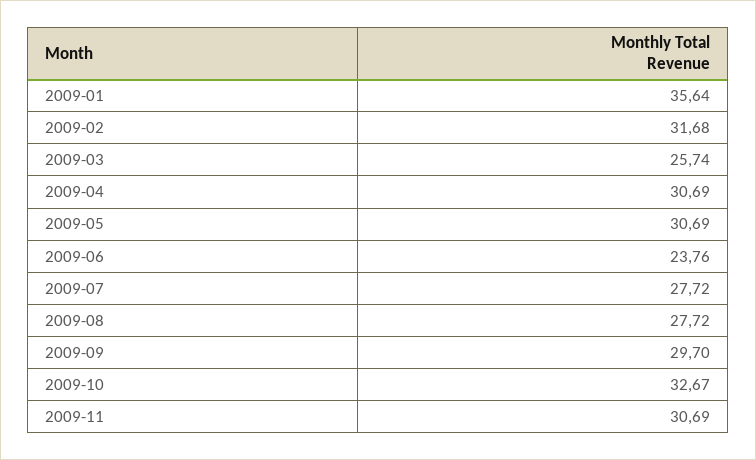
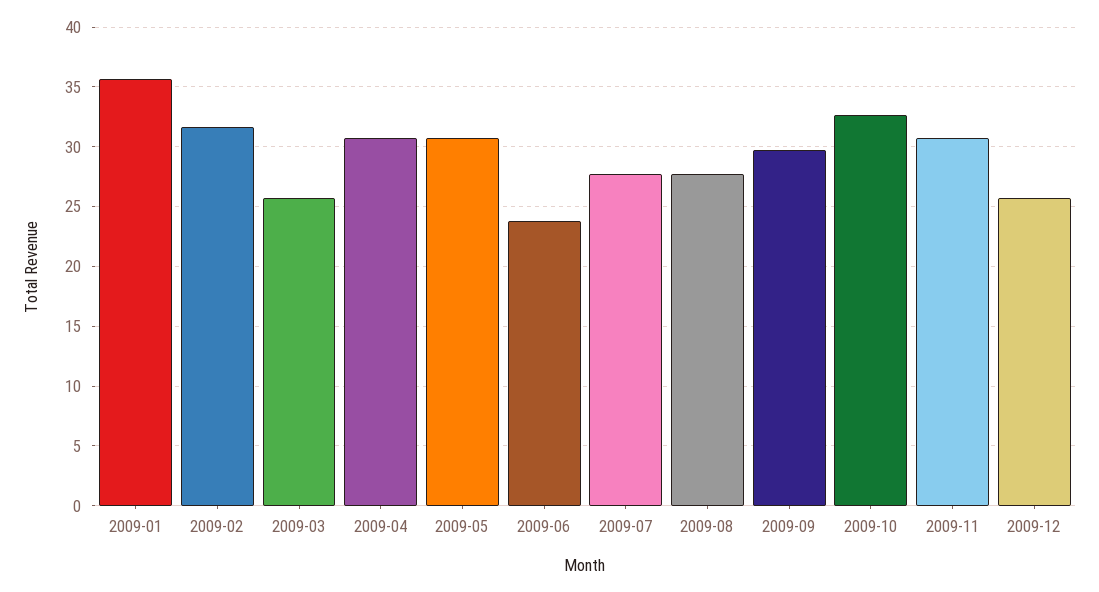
2009-12: none -> 26

